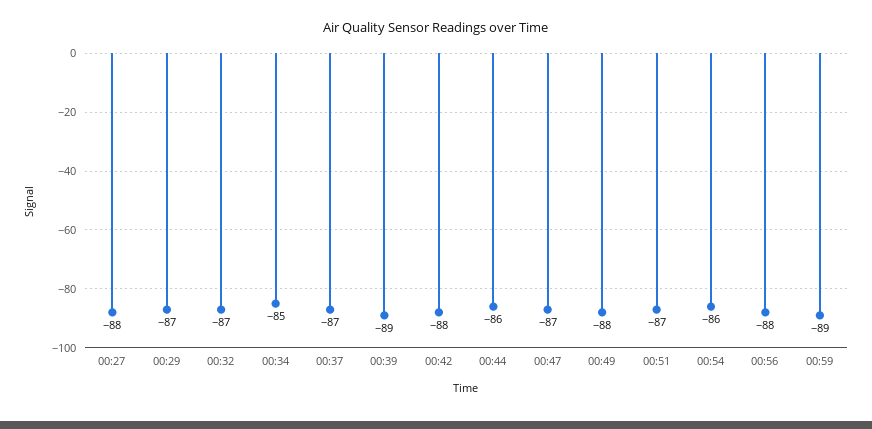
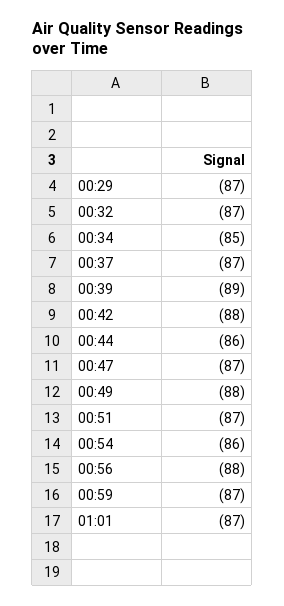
00:27: -88 -> none
00:59: -89 -> -87
01:01: none -> -87

